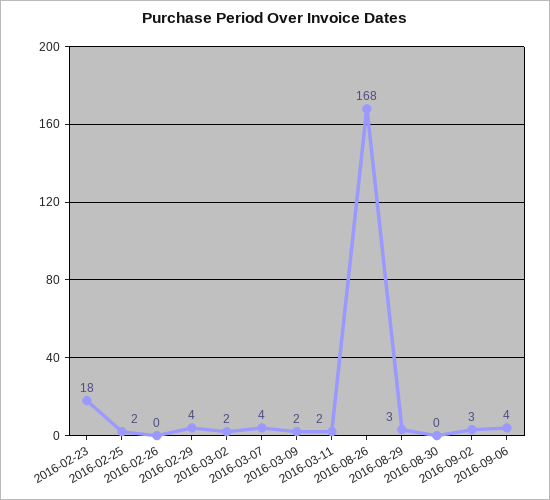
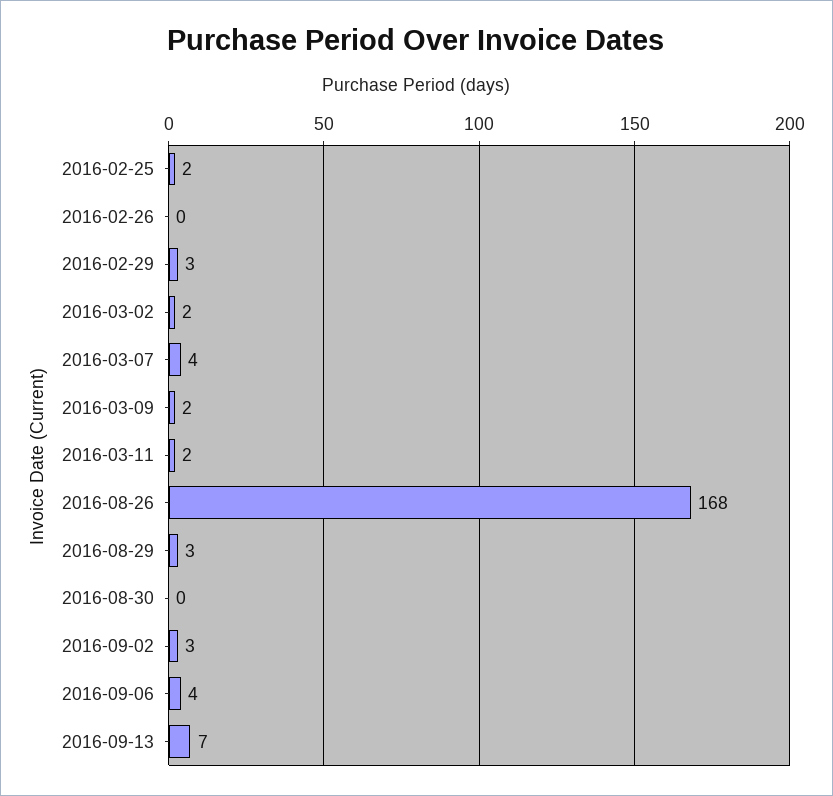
2016-02-23: 18 -> none
2016-02-29: 4 -> 3
2016-09-13: none -> 7

